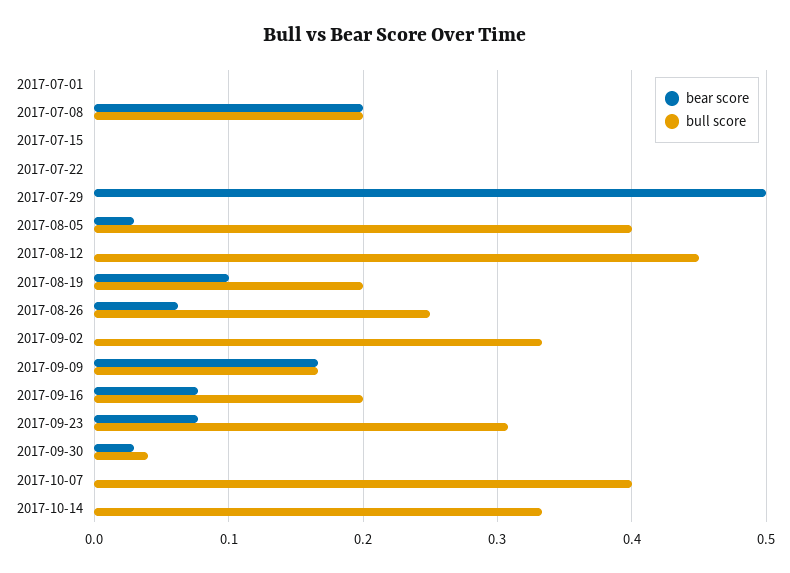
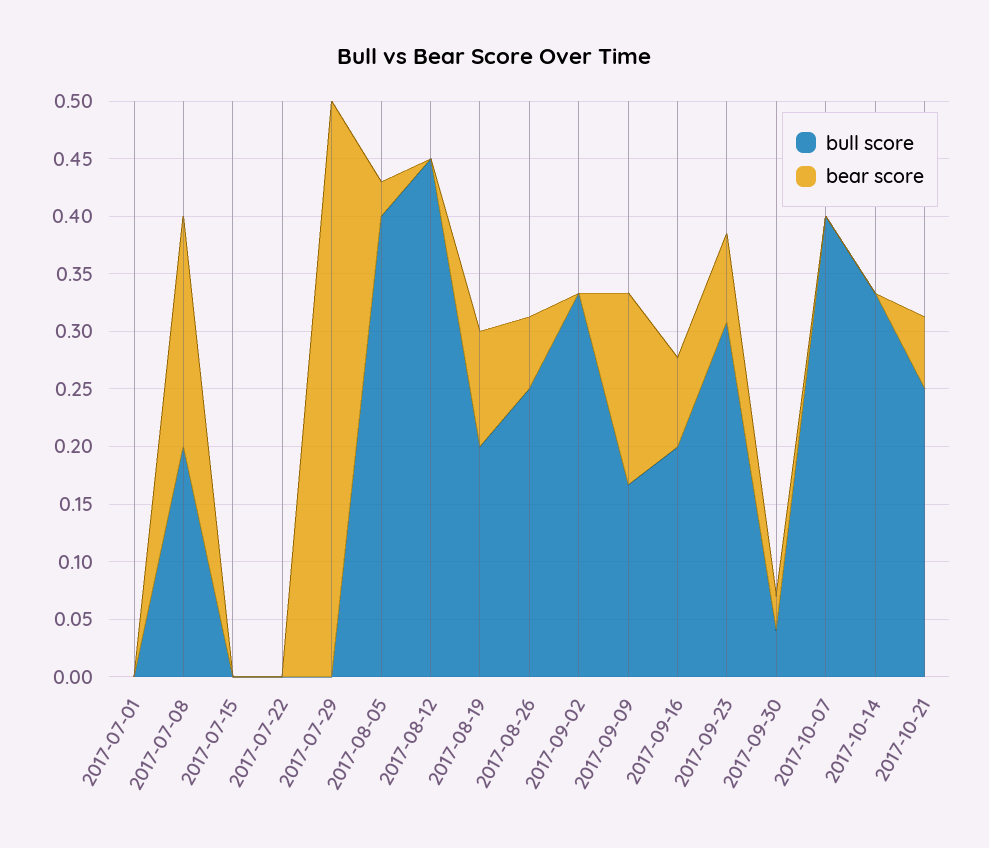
bull score, 2017-10-21: none -> 0.25
bear score, 2017-10-21: none -> 0.06

